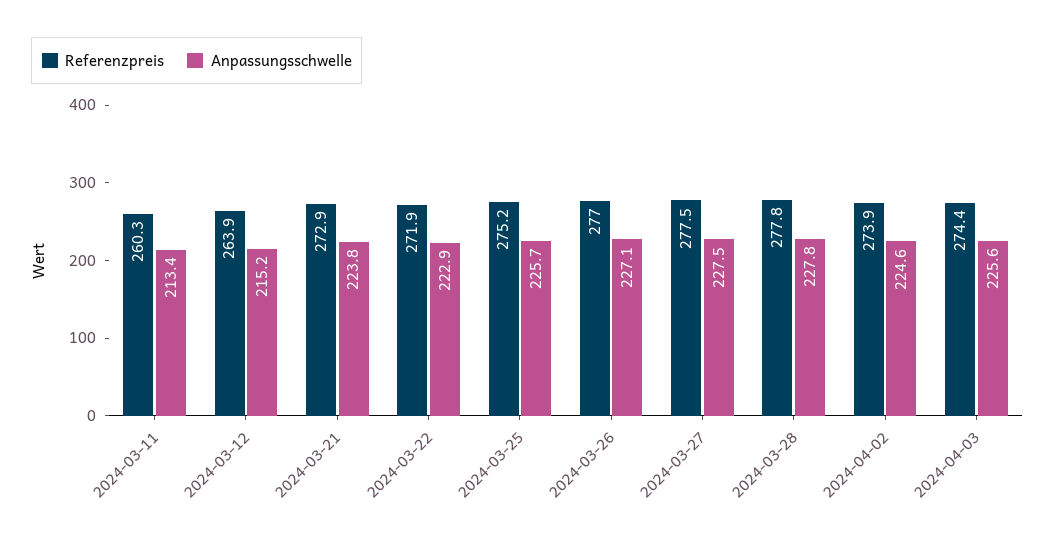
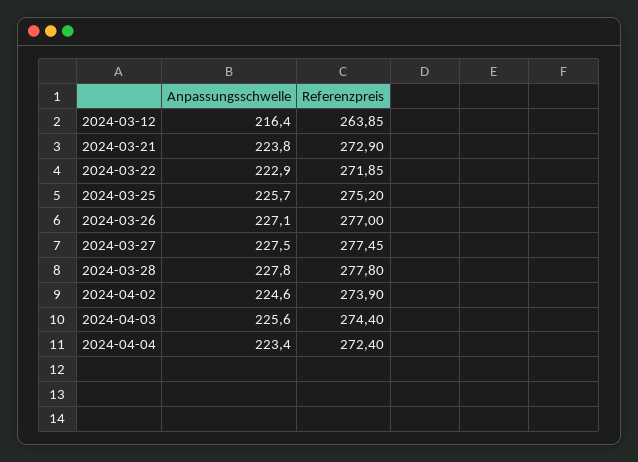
Referenzpreis, 2024-03-11: 260.3 -> none
Anpassungsschwelle, 2024-03-11: 213.4 -> none
Anpassungsschwelle, 2024-03-12: 215.2 -> 216.4
Anpassungsschwelle, 2024-04-04: none -> 223.4
Referenzpreis, 2024-04-04: none -> 272.4

